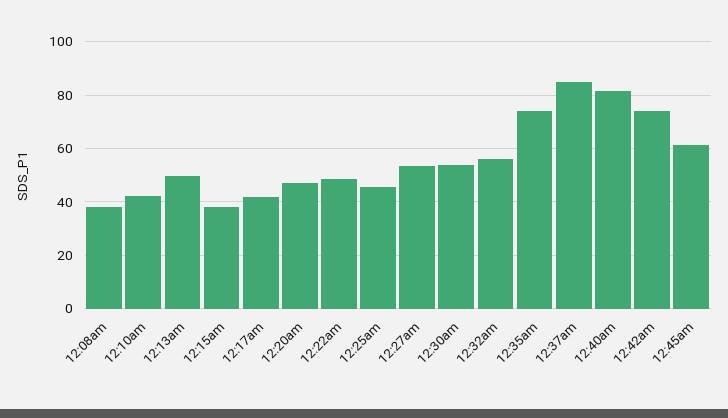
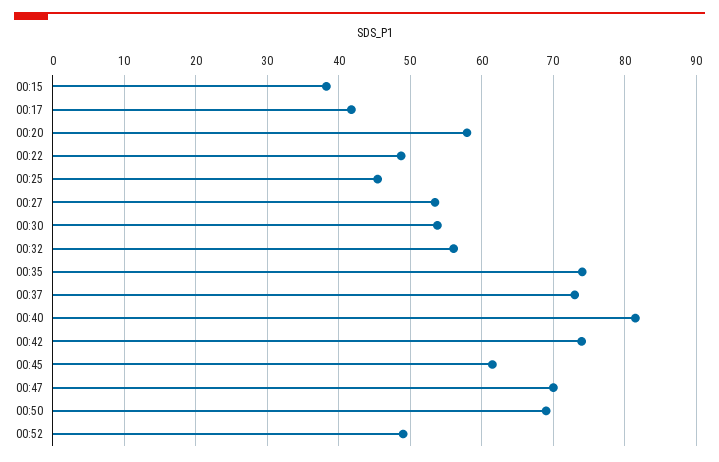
12:08am: 37.5 -> none
12:10am: 42.5 -> none
12:13am: 50 -> none
12:20am: 47.5 -> 58
12:37am: 85 -> 73
00:47: none -> 70
00:50: none -> 69
00:52: none -> 49

